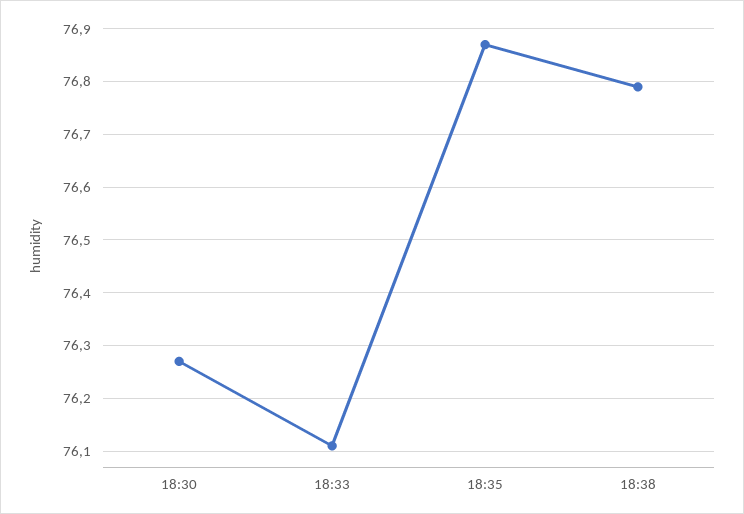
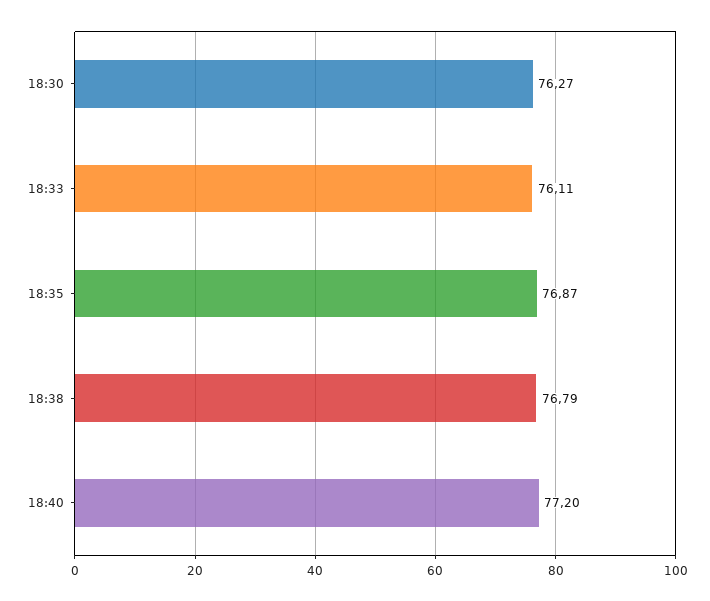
18:40: none -> 77.2

